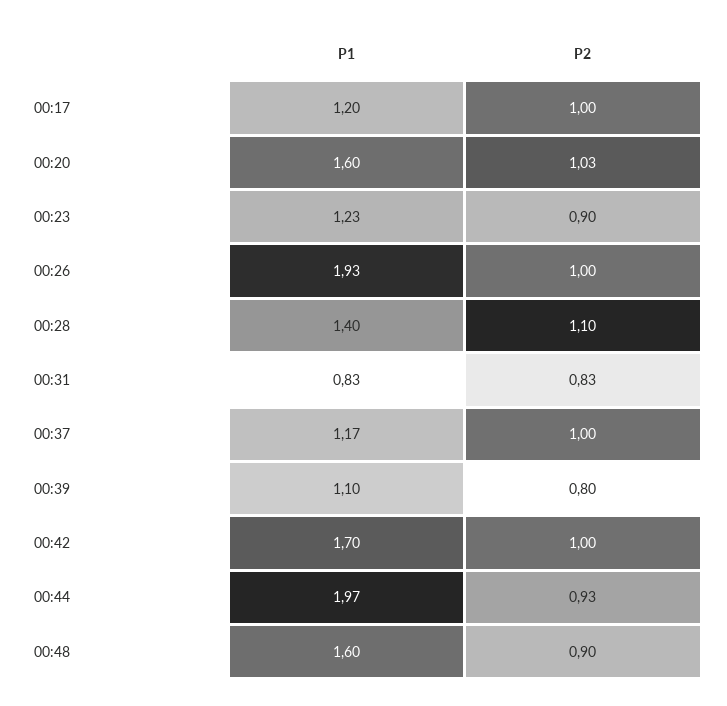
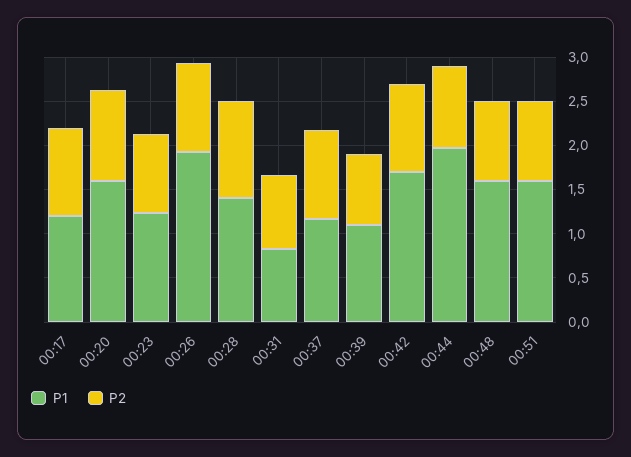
P1, 00:51: none -> 1.6
P2, 00:51: none -> 0.9

